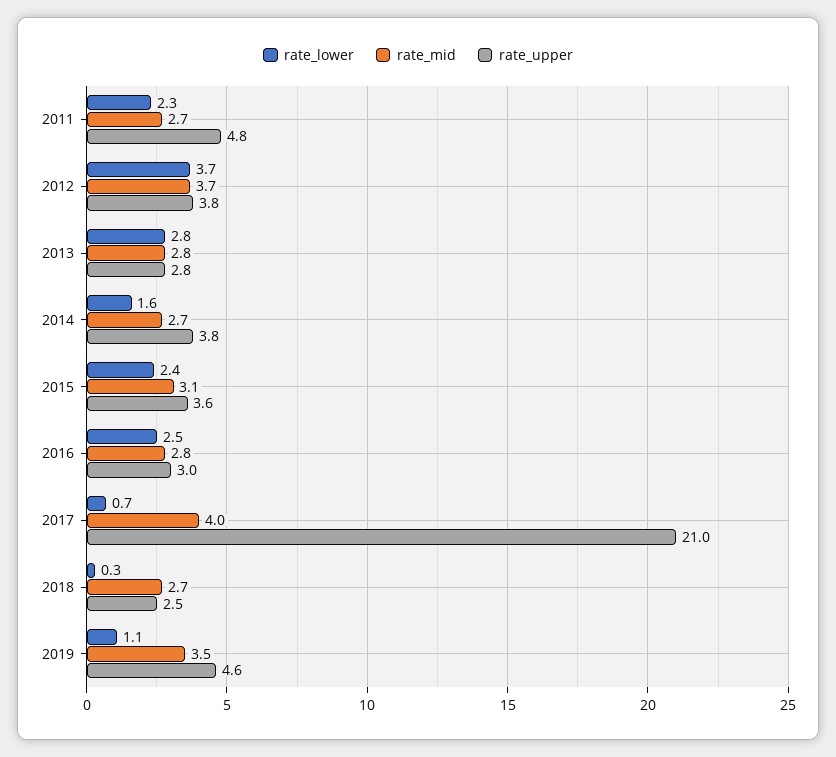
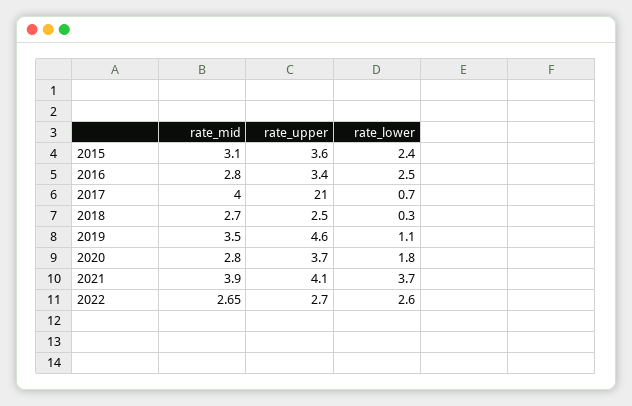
rate_lower, 2011: 2.3 -> none
rate_mid, 2011: 2.7 -> none
rate_upper, 2011: 4.8 -> none
rate_lower, 2012: 3.7 -> none
rate_mid, 2012: 3.7 -> none
rate_upper, 2012: 3.8 -> none
rate_lower, 2013: 2.8 -> none
rate_mid, 2013: 2.8 -> none
rate_upper, 2013: 2.8 -> none
rate_lower, 2014: 1.6 -> none
rate_mid, 2014: 2.7 -> none
rate_upper, 2014: 3.8 -> none
rate_upper, 2016: 3 -> 3.4
rate_mid, 2020: none -> 2.8
rate_upper, 2020: none -> 3.7
rate_lower, 2020: none -> 1.8
rate_mid, 2021: none -> 3.9
rate_upper, 2021: none -> 4.1
rate_lower, 2021: none -> 3.7
rate_mid, 2022: none -> 2.65
rate_upper, 2022: none -> 2.7
rate_lower, 2022: none -> 2.6

